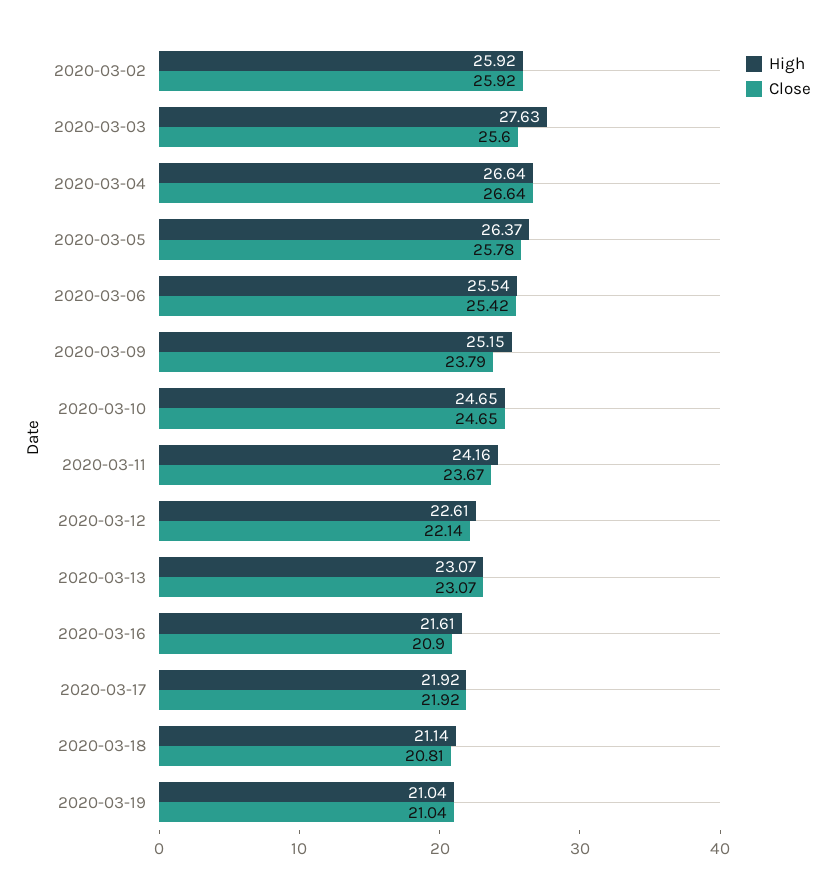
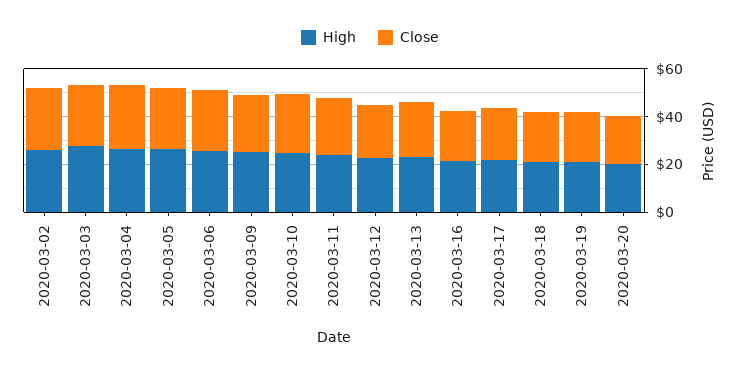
High, 2020-03-20: none -> 20
Close, 2020-03-20: none -> 20

